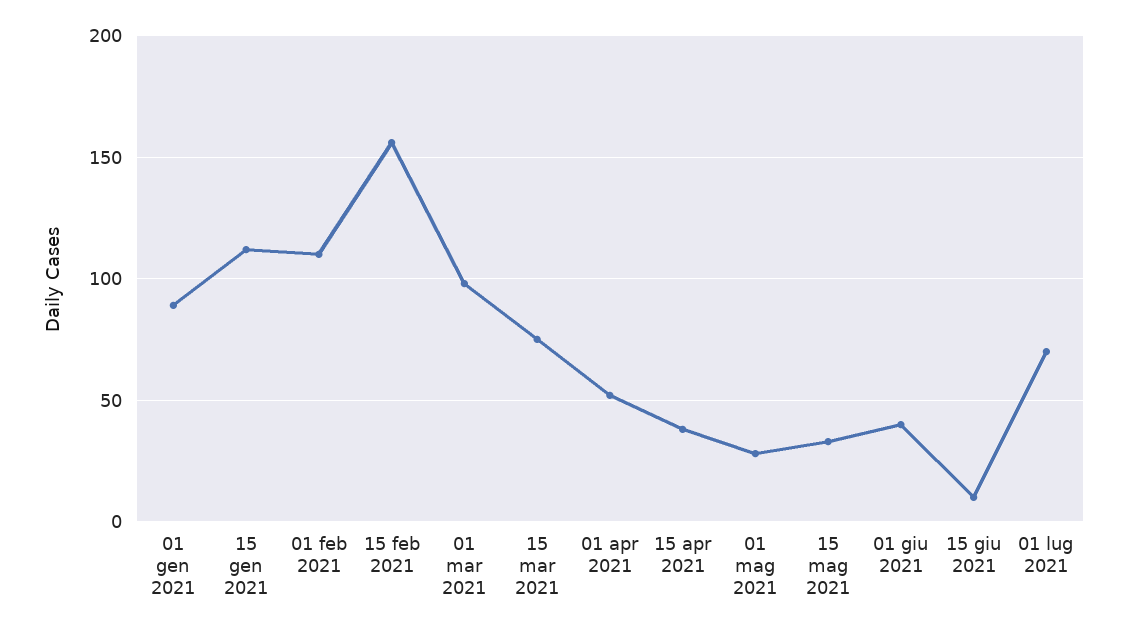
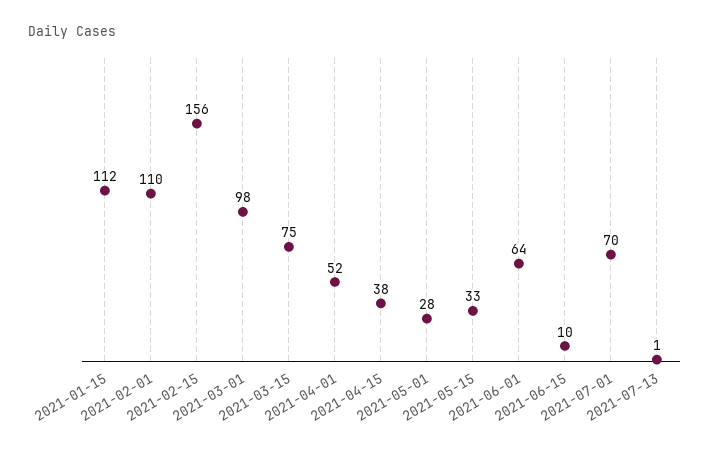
01 gen 2021: 90 -> none
01 giu 2021: 40 -> 64
2021-07-13: none -> 1

